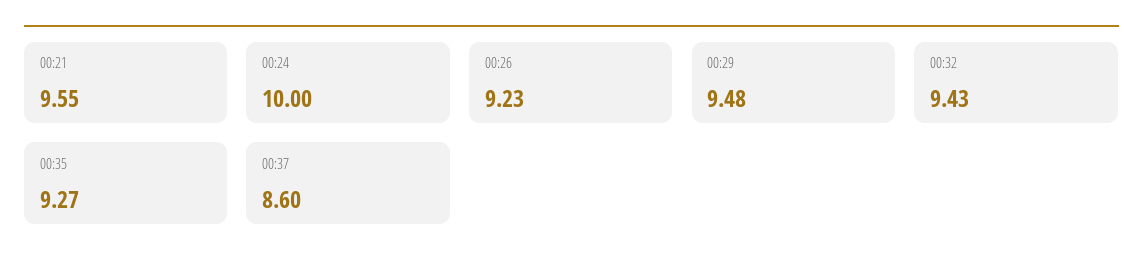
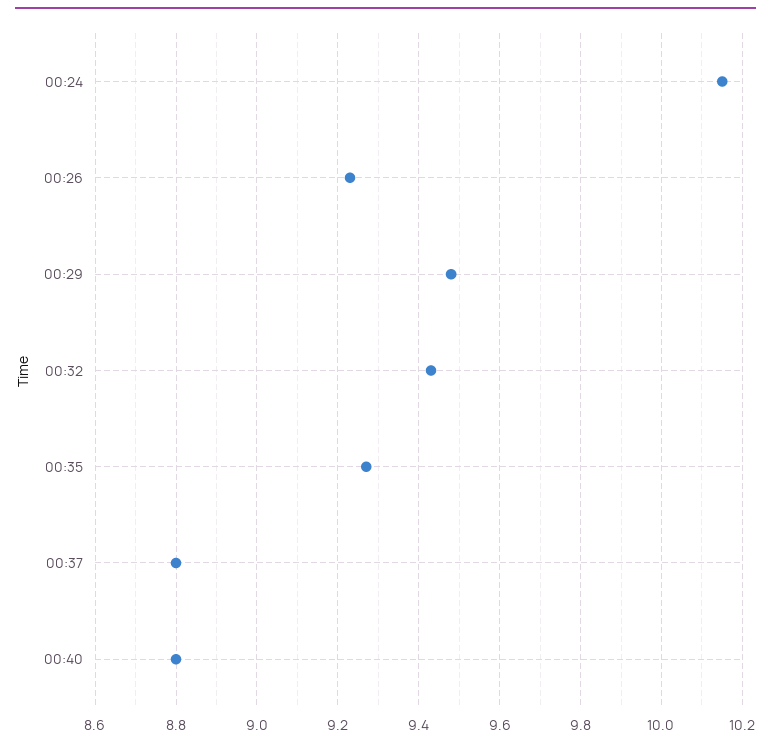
00:21: 9.55 -> none
00:24: 10 -> 10.15
00:37: 8.6 -> 8.8
00:40: none -> 8.8

